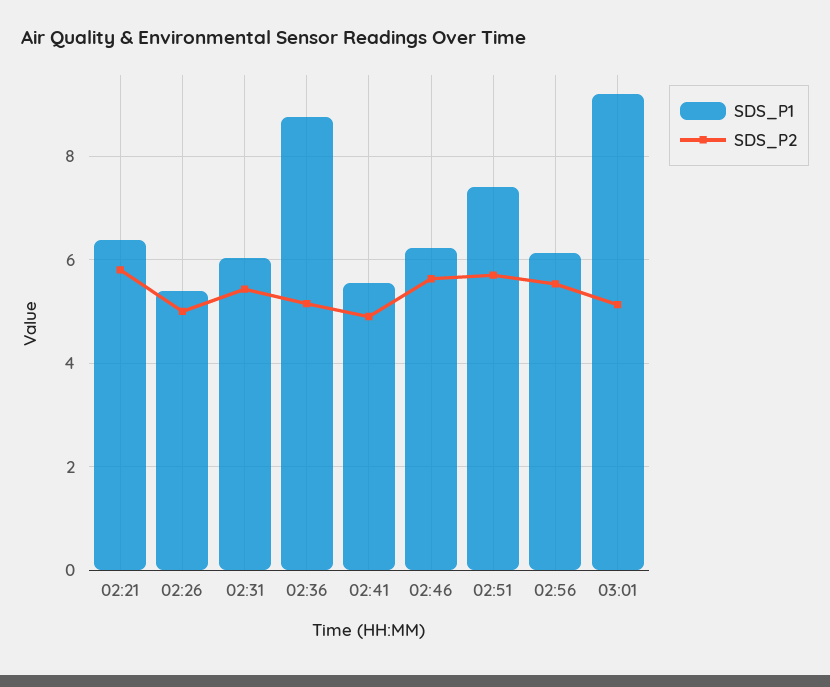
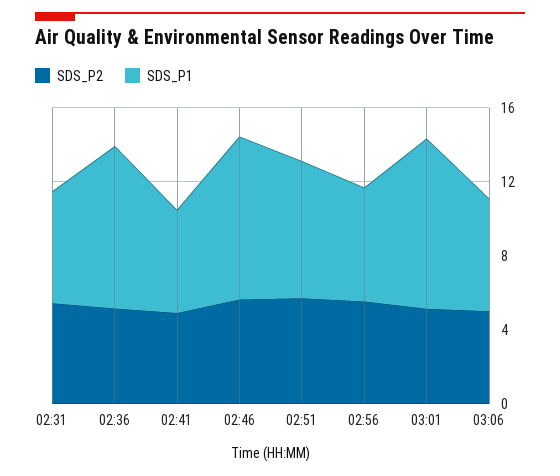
SDS_P1, 02:21: 6.4 -> none
SDS_P2, 02:21: 5.8 -> none
SDS_P1, 02:26: 5.4 -> none
SDS_P2, 02:26: 5 -> none
SDS_P1, 02:46: 6.2 -> 9
SDS_P2, 03:06: none -> 5
SDS_P1, 03:06: none -> 6

